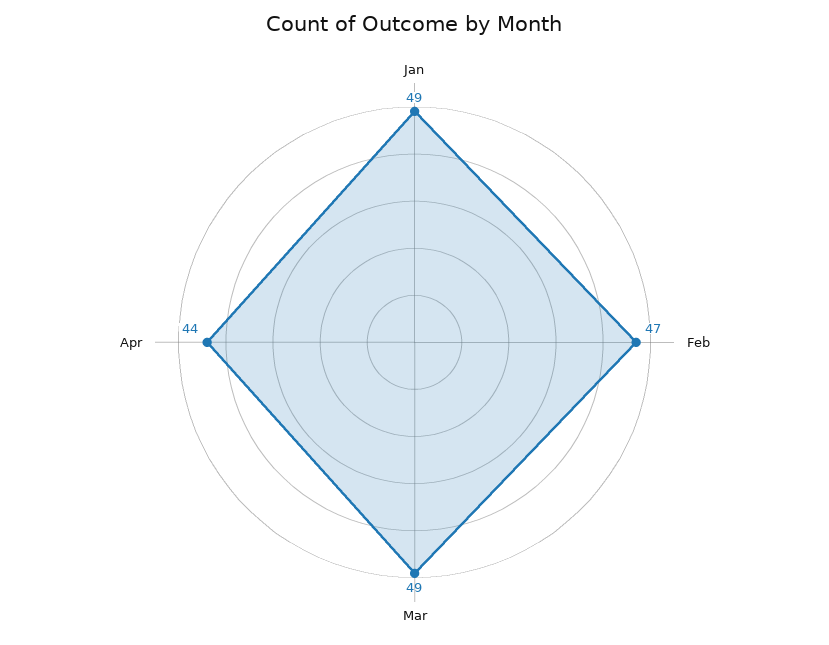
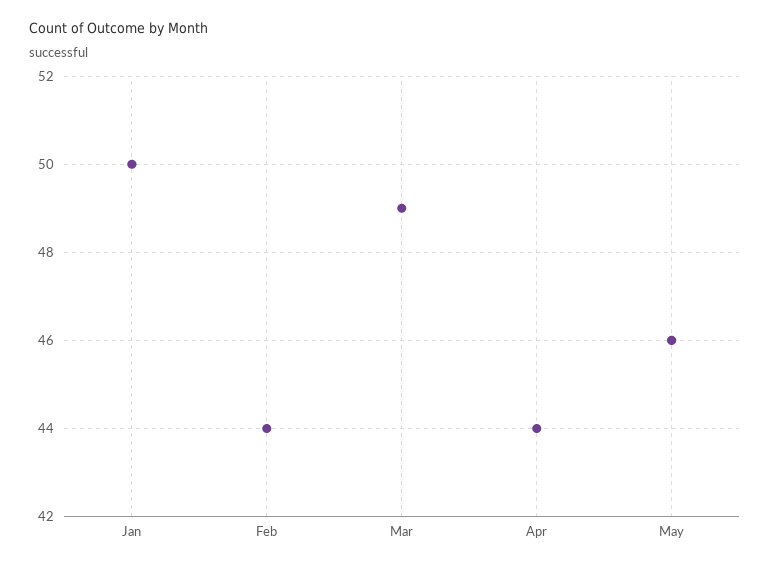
Jan: 49 -> 50
Feb: 47 -> 44
May: none -> 46

